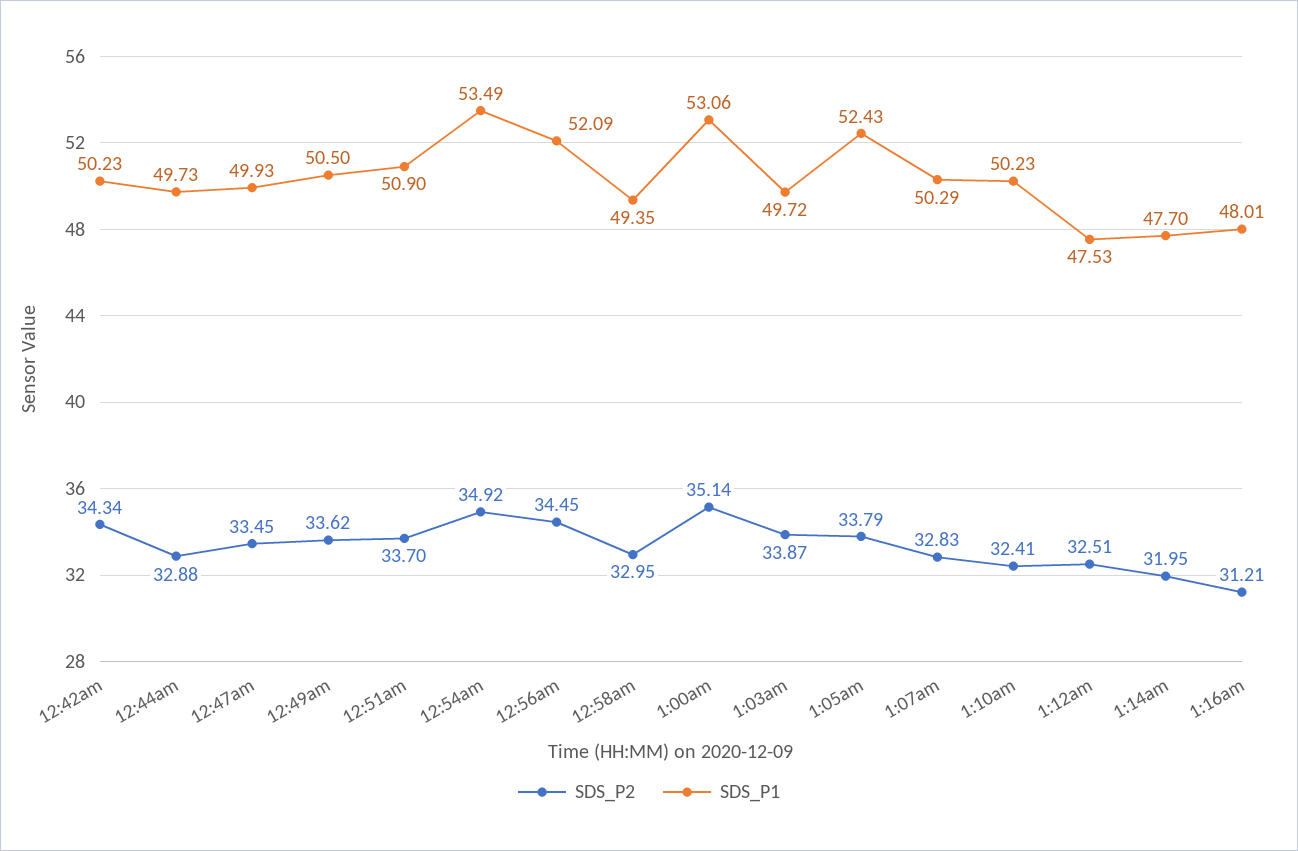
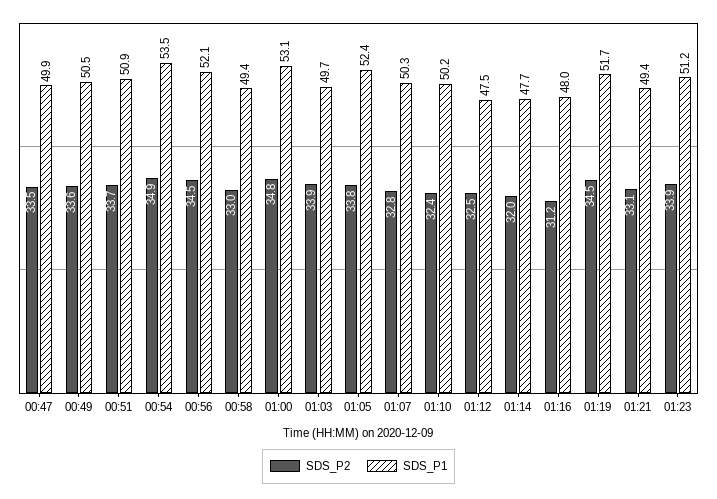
SDS_P2, 12:42am: 34.34 -> none
SDS_P1, 12:42am: 50.23 -> none
SDS_P2, 12:44am: 32.88 -> none
SDS_P1, 12:44am: 49.73 -> none
SDS_P2, 1:00am: 35.14 -> 34.8
SDS_P2, 01:19: none -> 34.5
SDS_P1, 01:19: none -> 51.7
SDS_P2, 01:21: none -> 33.1
SDS_P1, 01:21: none -> 49.4
SDS_P2, 01:23: none -> 33.9
SDS_P1, 01:23: none -> 51.2

